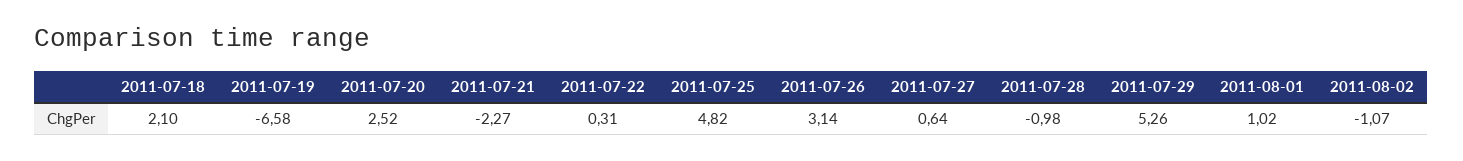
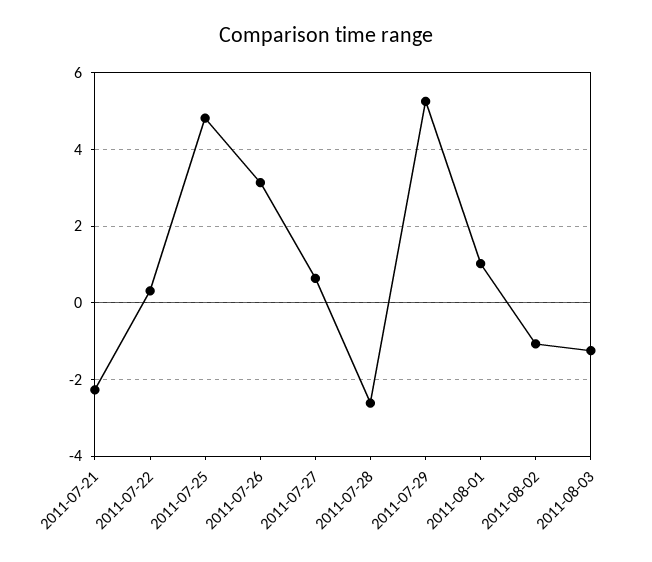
2011-07-18: 2.1 -> none
2011-07-19: -6.58 -> none
2011-07-20: 2.52 -> none
2011-07-28: -0.98 -> -2.6
2011-08-03: none -> -1.2

